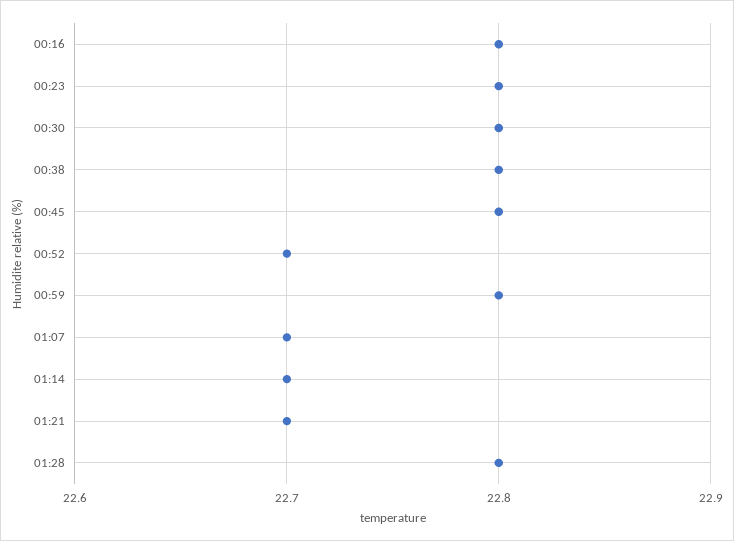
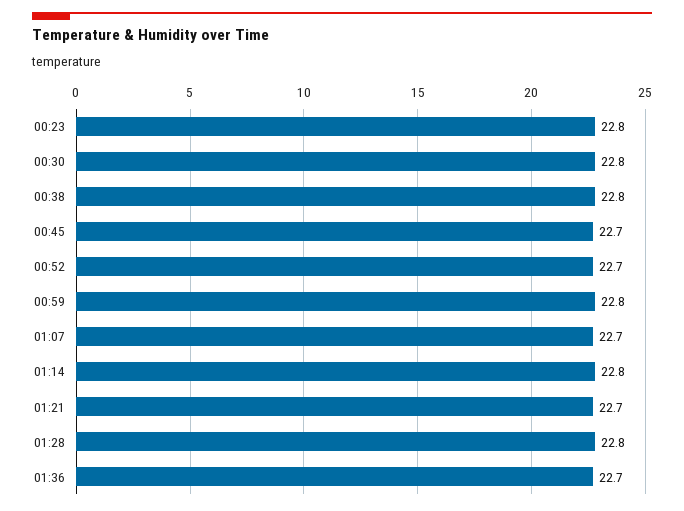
00:16: 22.8 -> none
00:45: 22.8 -> 22.7
01:14: 22.7 -> 22.8
01:36: none -> 22.7

